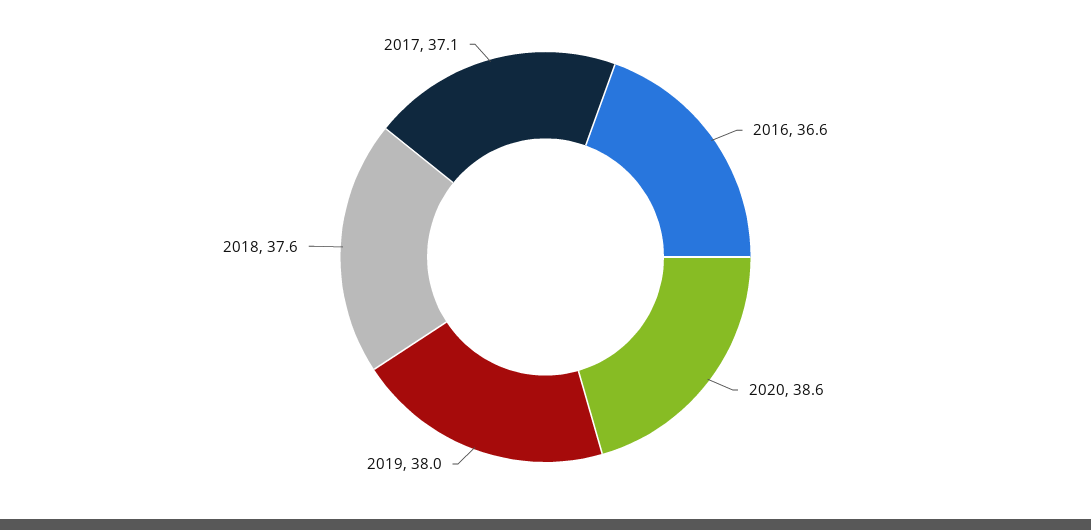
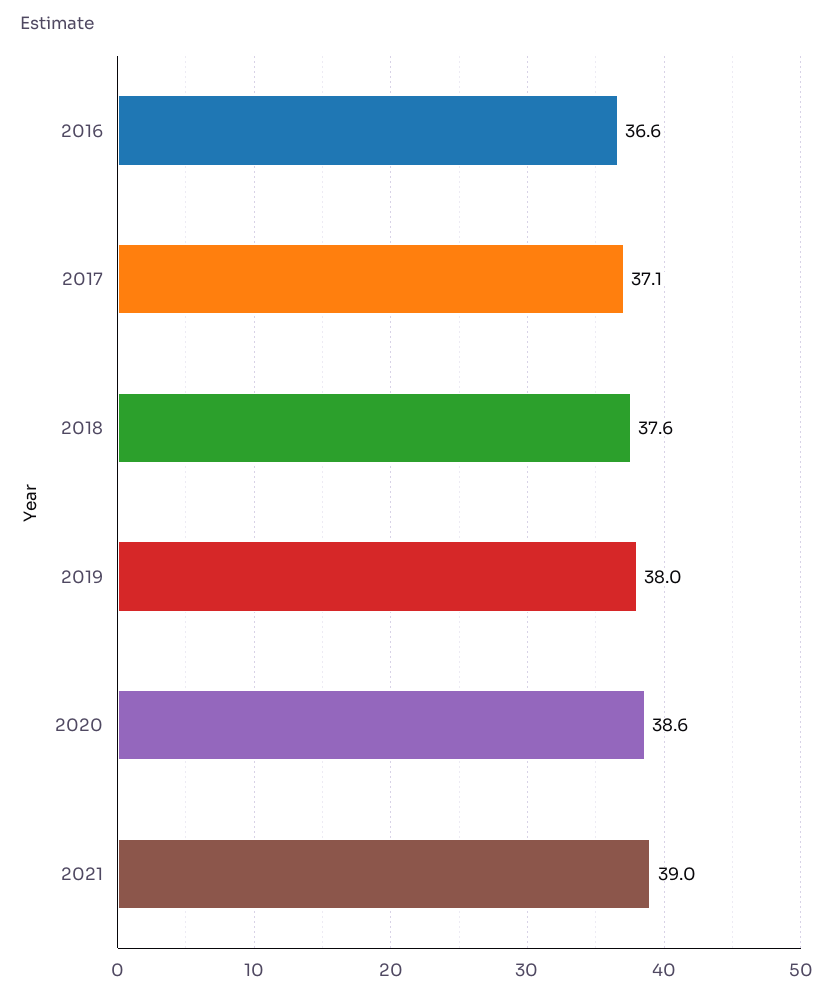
2021: none -> 39

